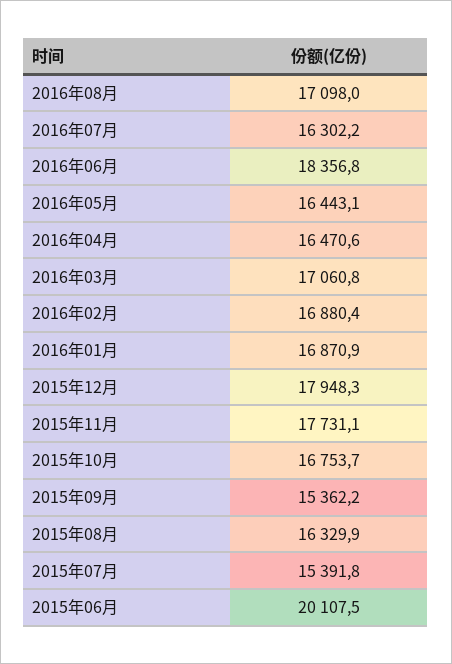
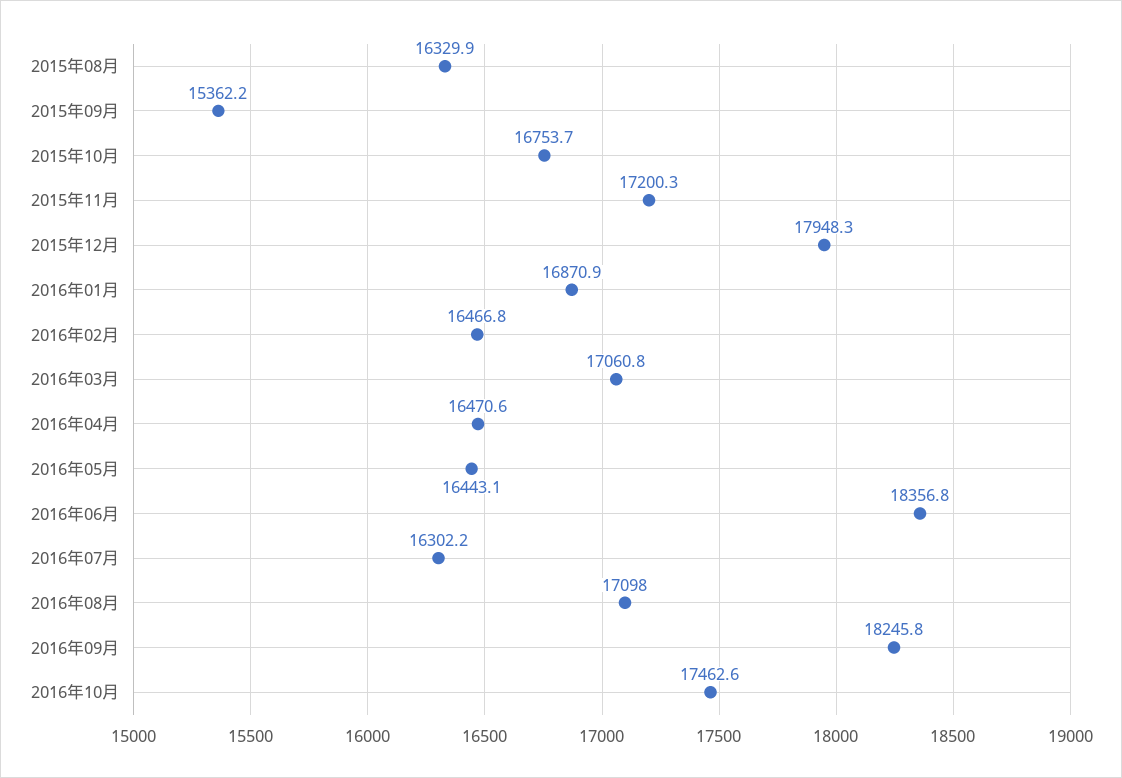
2016年02月: 16880.4 -> 16466.8
2015年11月: 17731.1 -> 17200.3
2015年07月: 15391.8 -> none
2015年06月: 20107.5 -> none
2016年09月: none -> 18245.8
2016年10月: none -> 17462.6

